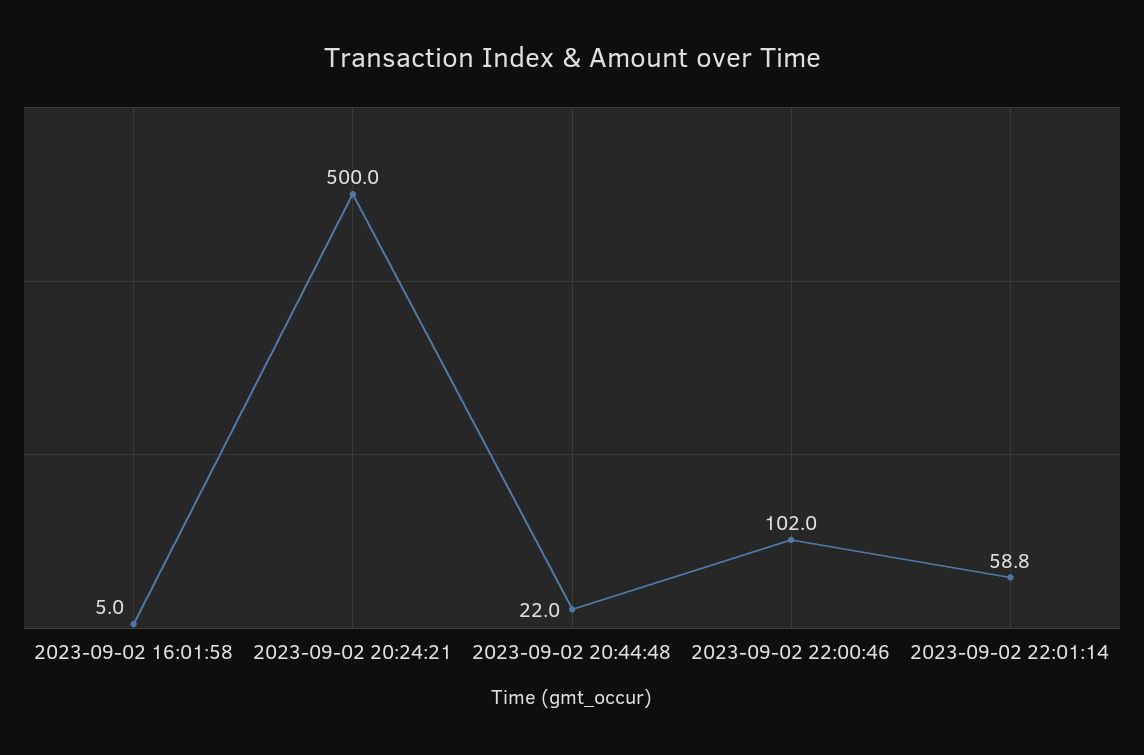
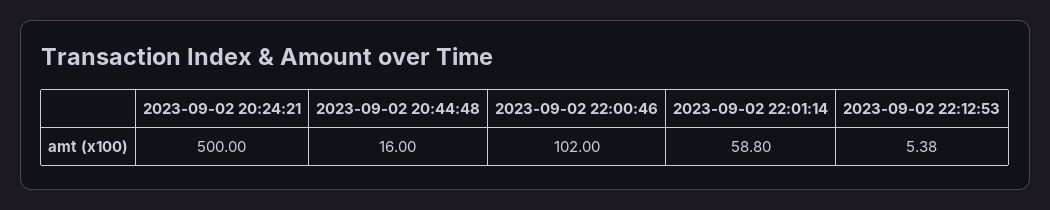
2023-09-02 16:01:58: 5 -> none
2023-09-02 20:44:48: 22 -> 16
2023-09-02 22:12:53: none -> 5.38

